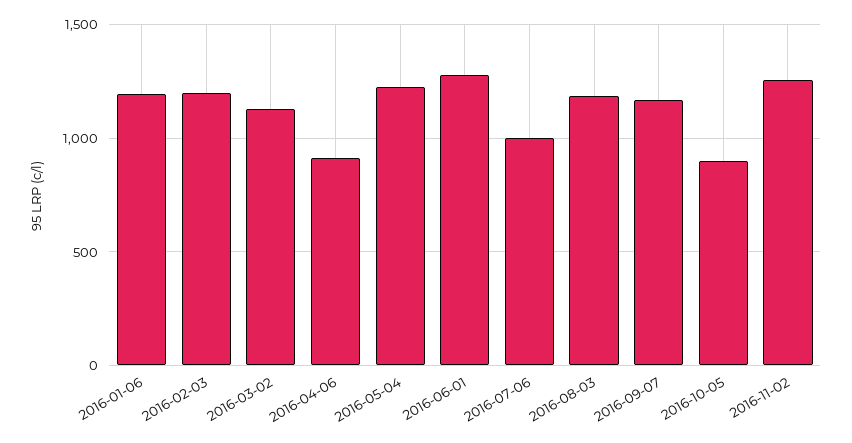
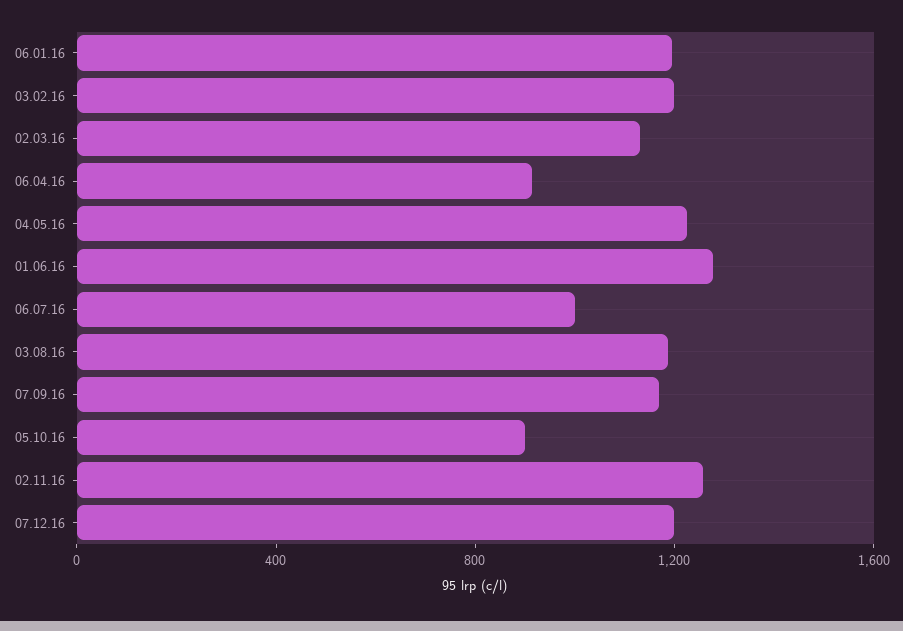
07.12.16: none -> 1200

